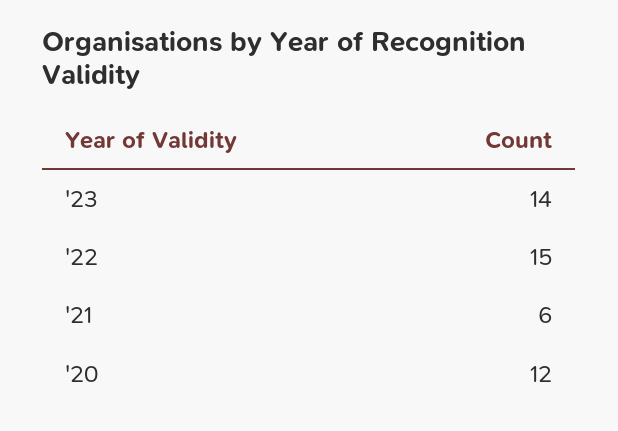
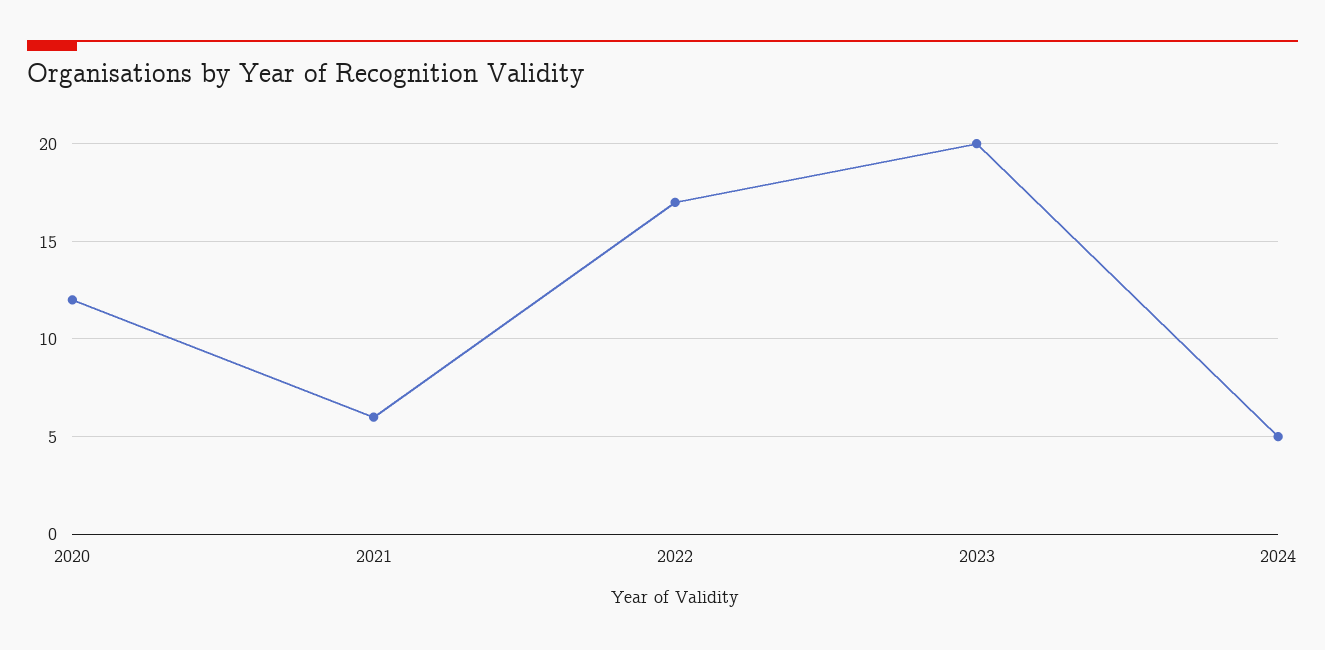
'23: 14 -> 20
'22: 15 -> 17
2024: none -> 5

